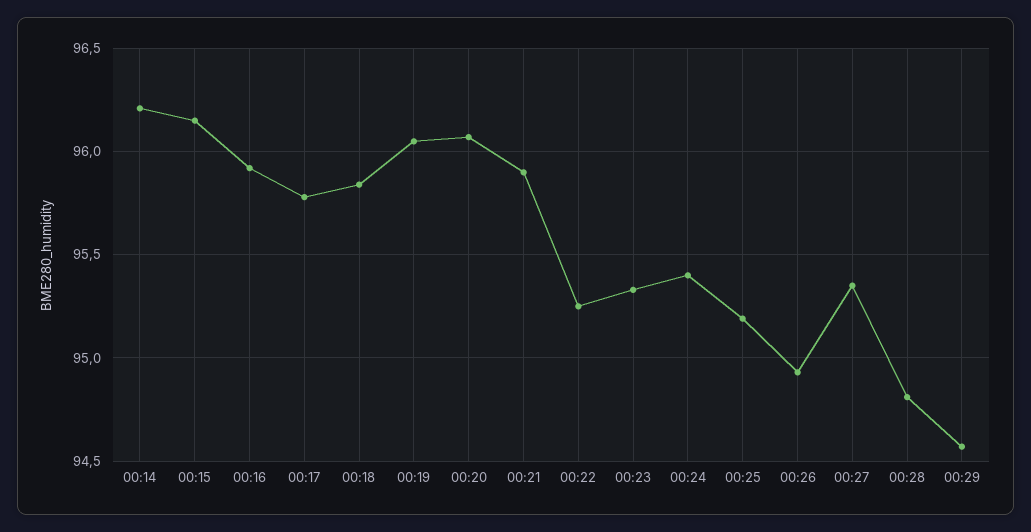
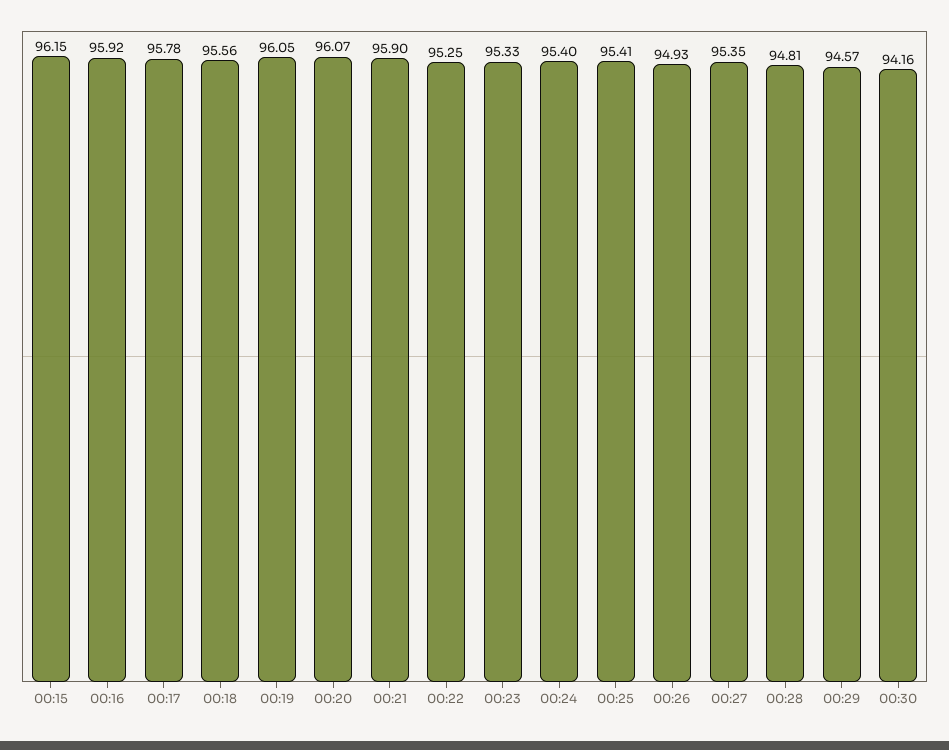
00:14: 96.2 -> none
00:18: 95.85 -> 95.56
00:25: 95.2 -> 95.41
00:30: none -> 94.16

